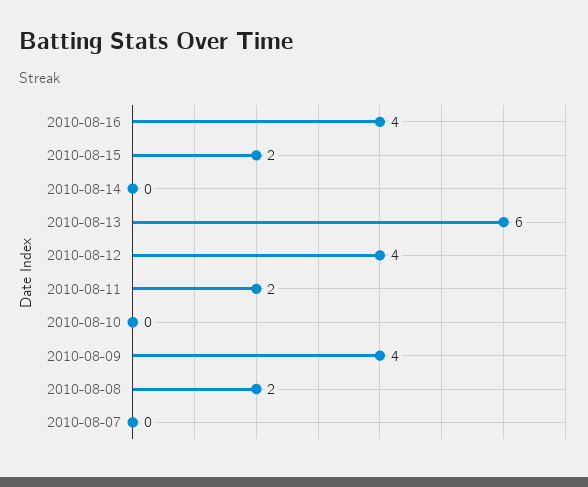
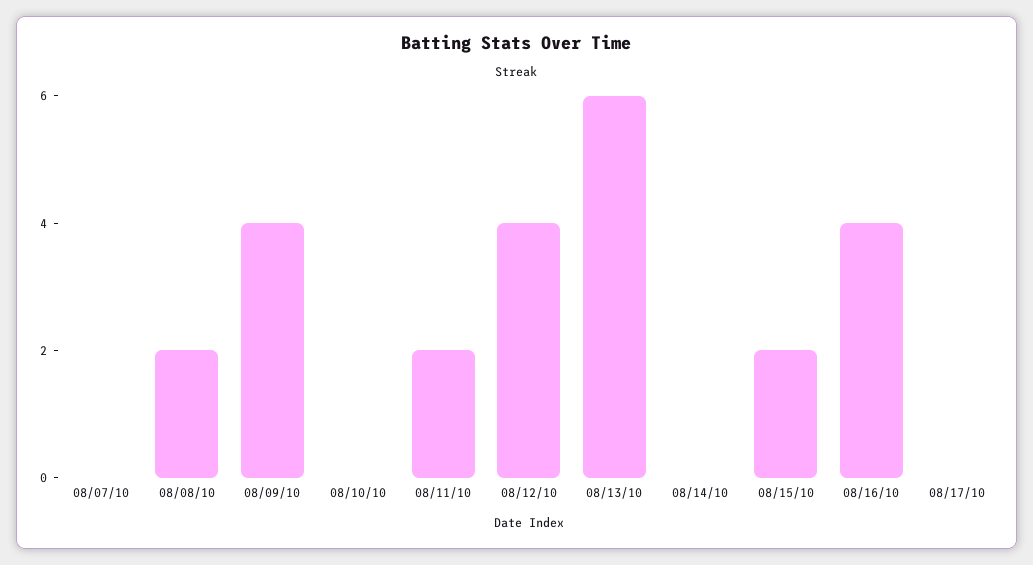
08/17/10: none -> 0

